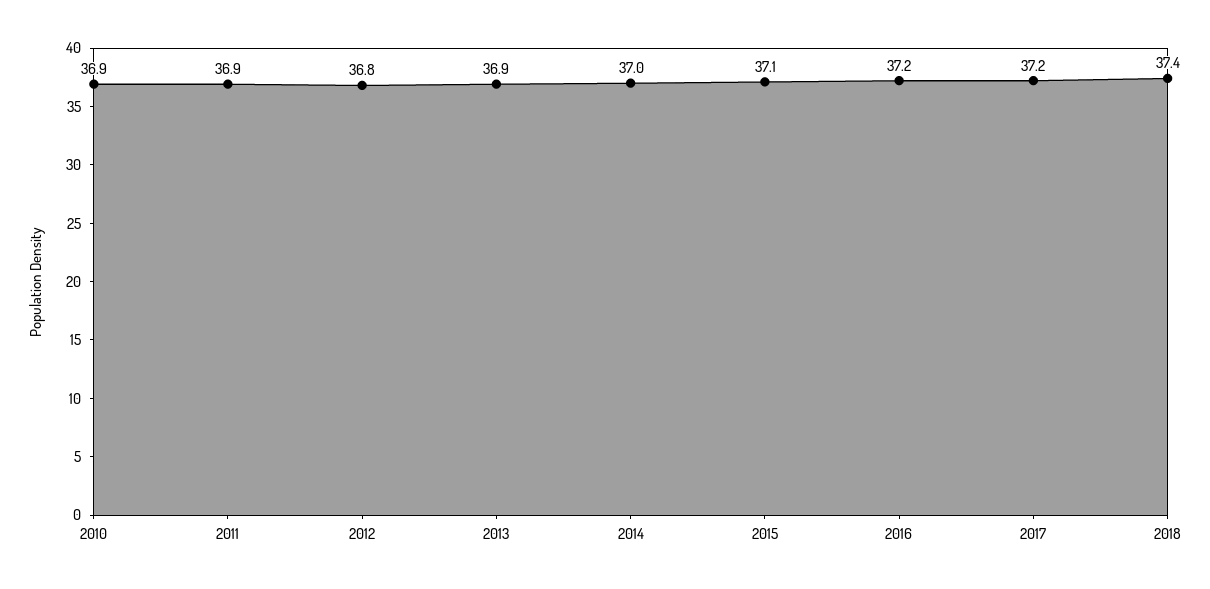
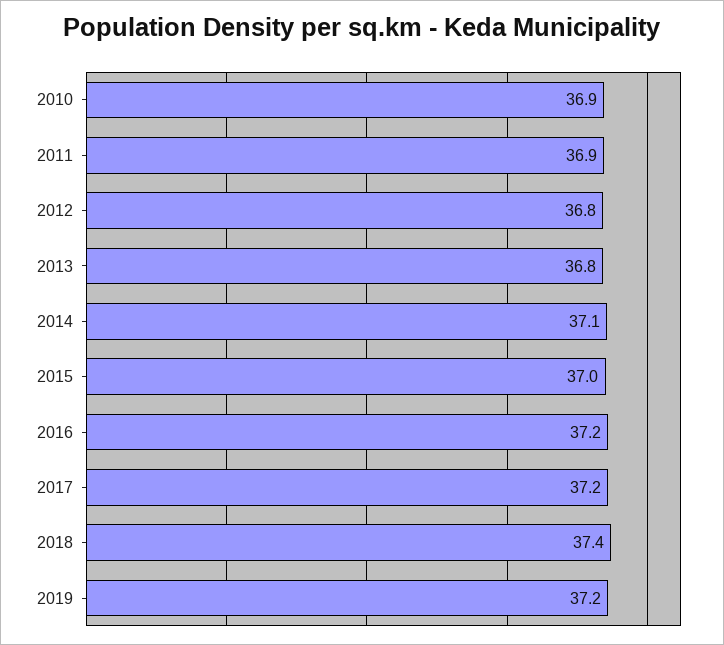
2013: 36.9 -> 36.8
2014: 37 -> 37.1
2015: 37.1 -> 37
2019: none -> 37.2

